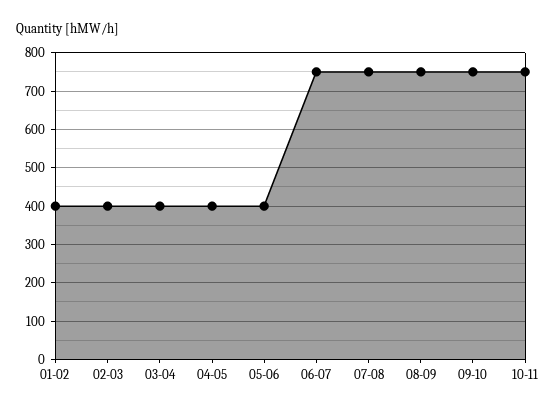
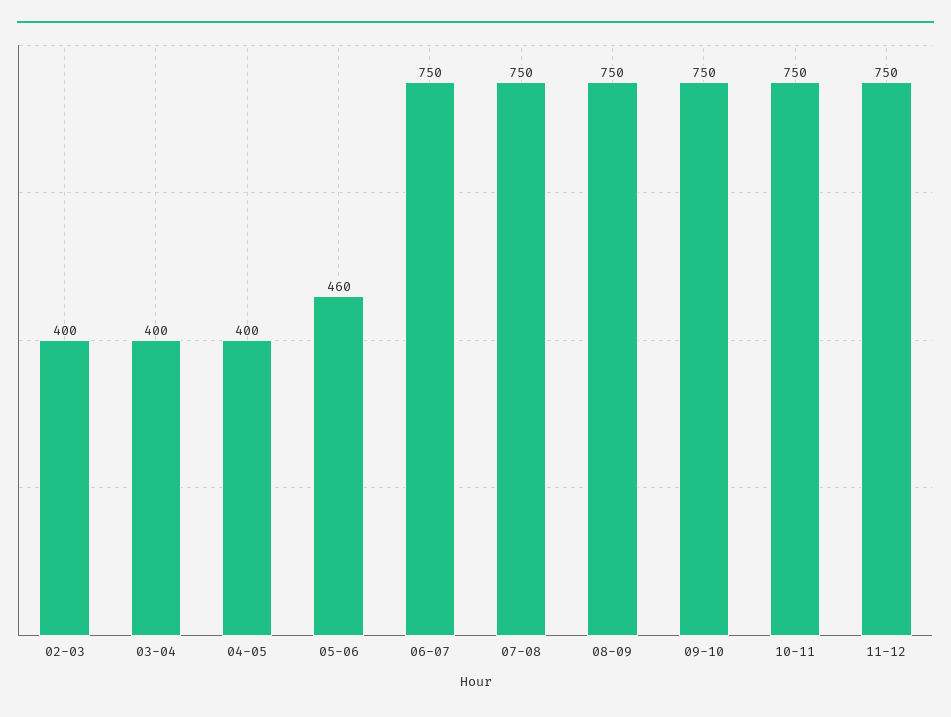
01-02: 400 -> none
05-06: 400 -> 460
11-12: none -> 750

